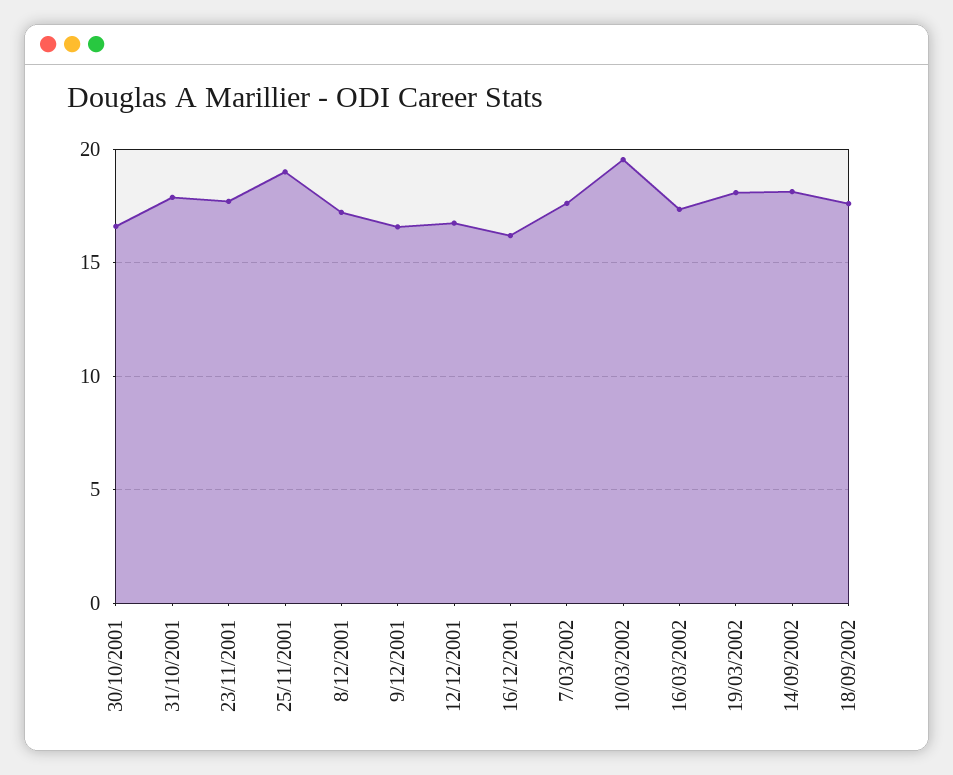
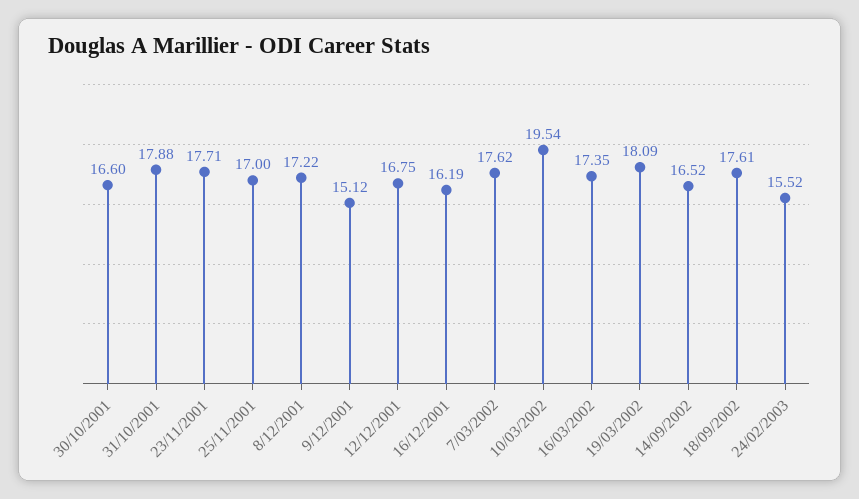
25/11/2001: 19 -> 17
9/12/2001: 16.5 -> 15.12
14/09/2002: 18 -> 16.52
24/02/2003: none -> 15.52

